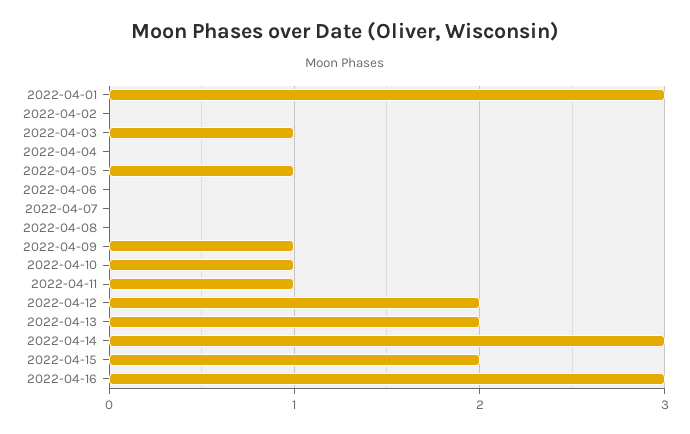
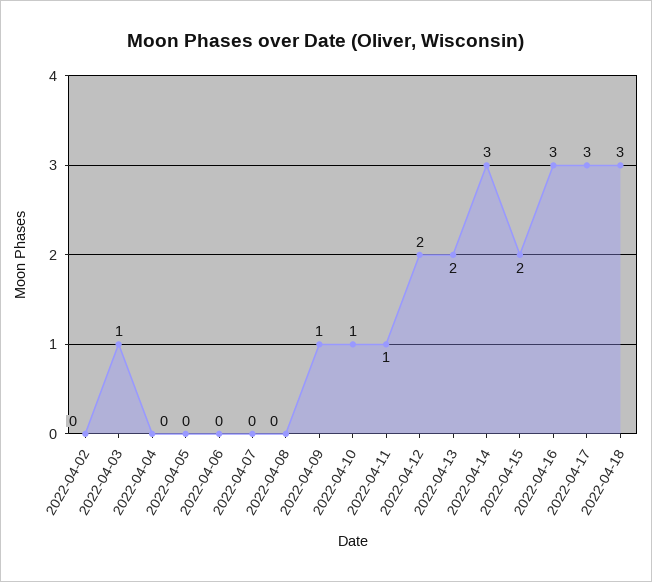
2022-04-01: 3 -> none
2022-04-05: 1 -> 0
2022-04-17: none -> 3
2022-04-18: none -> 3

